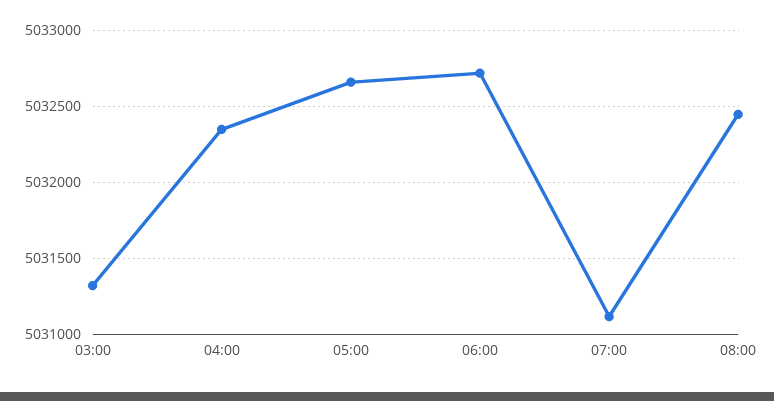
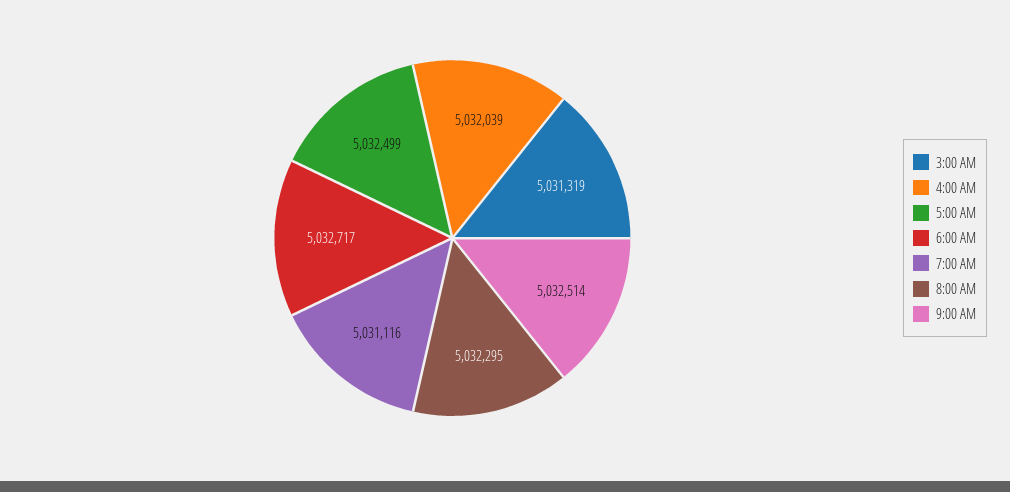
04:00: 5032350 -> 5032039
05:00: 5032650 -> 5032499
08:00: 5032450 -> 5032295
9:00 AM: none -> 5032514

